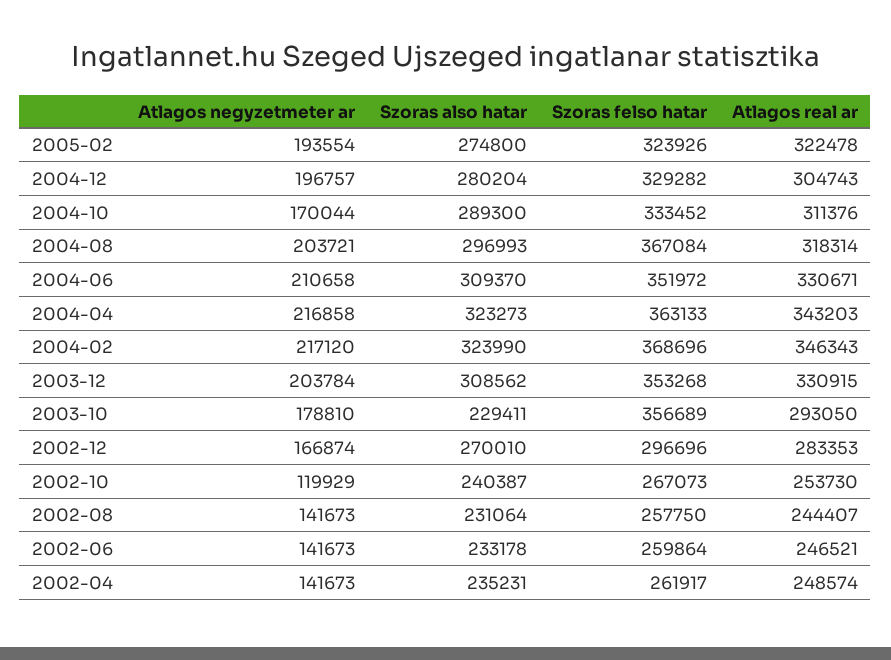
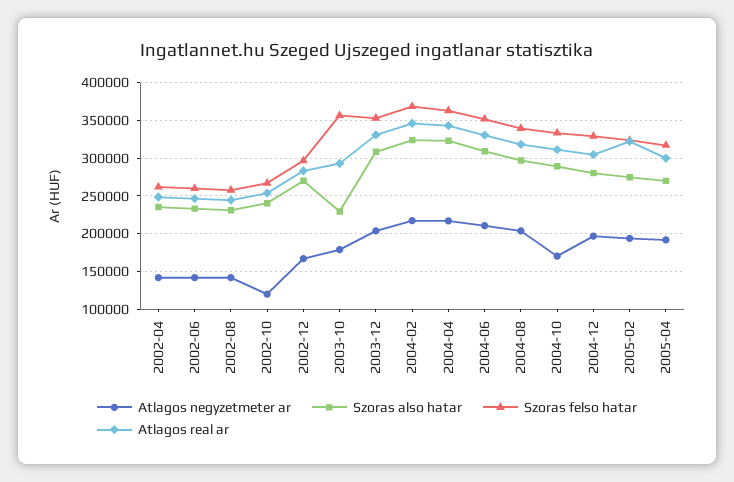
Szoras felso hatar, 2004-08: 367084 -> 340000
Atlagos negyzetmeter ar, 2005-04: none -> 190000
Szoras also hatar, 2005-04: none -> 270000
Szoras felso hatar, 2005-04: none -> 320000
Atlagos real ar, 2005-04: none -> 300000

